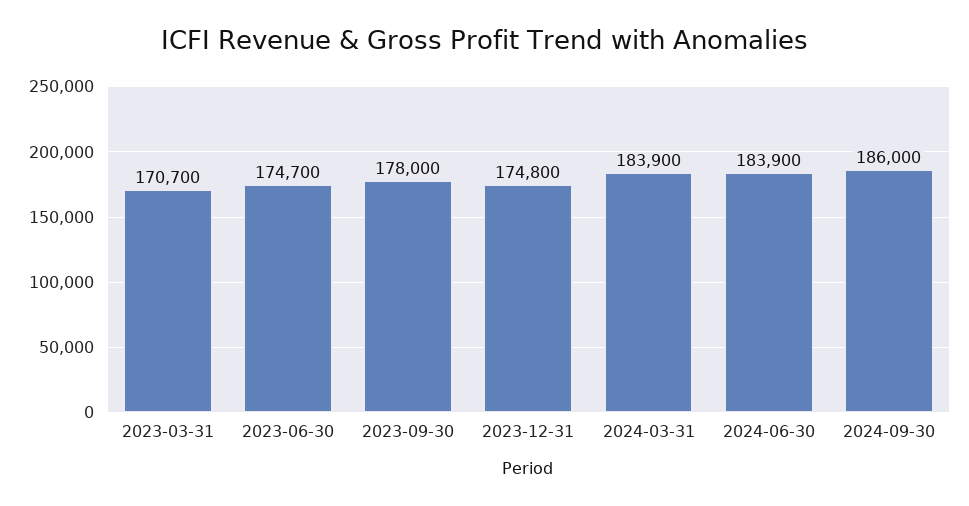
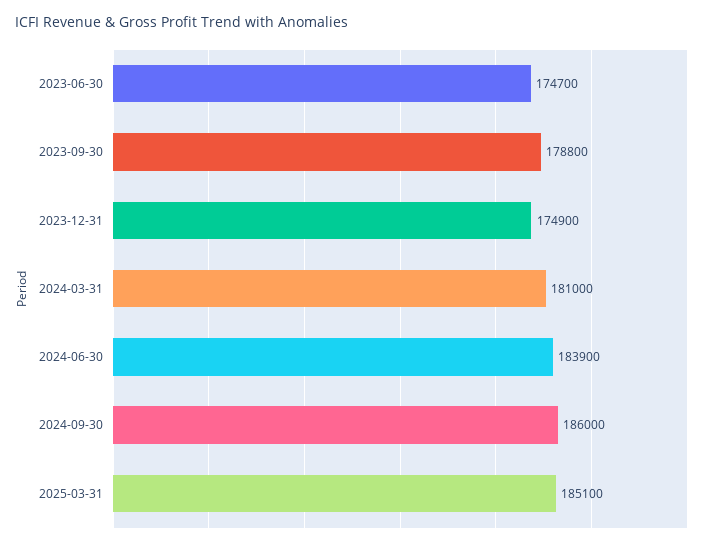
2023-03-31: 170700 -> none
2023-09-30: 178000 -> 178800
2023-12-31: 174800 -> 174900
2024-03-31: 183900 -> 181000
2025-03-31: none -> 185100

